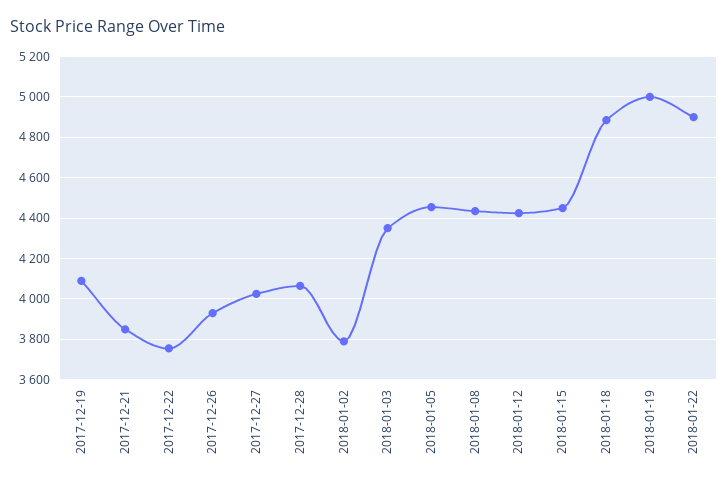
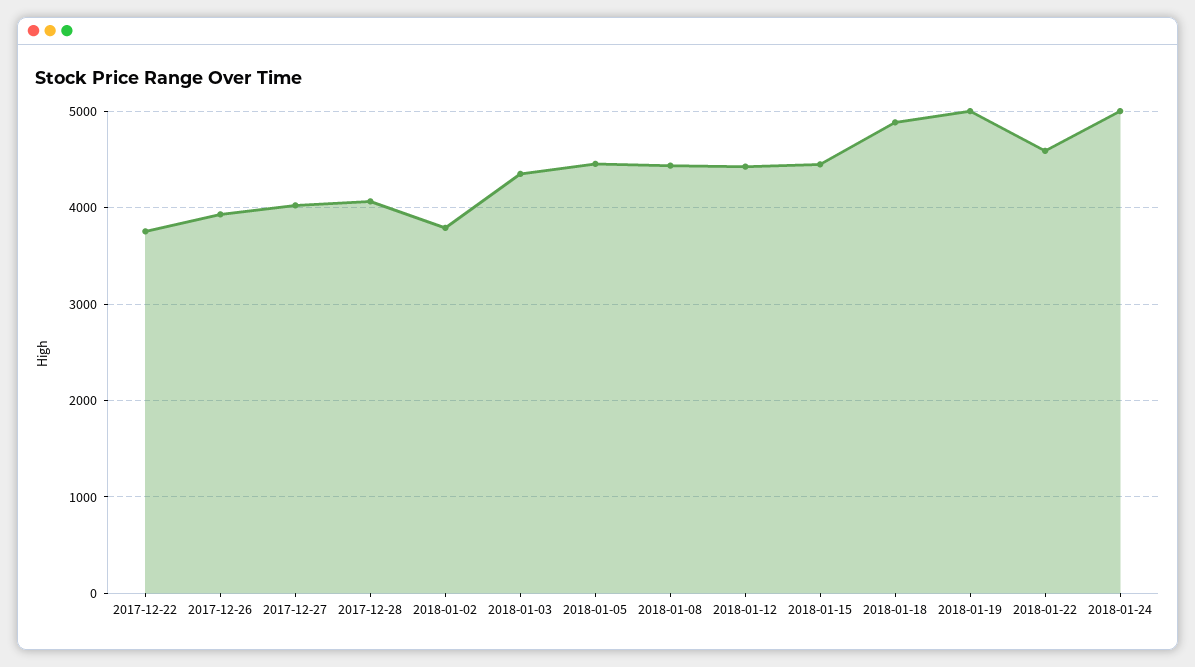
2017-12-19: 4100 -> none
2017-12-21: 3850 -> none
2018-01-22: 4900 -> 4600
2018-01-24: none -> 5000

